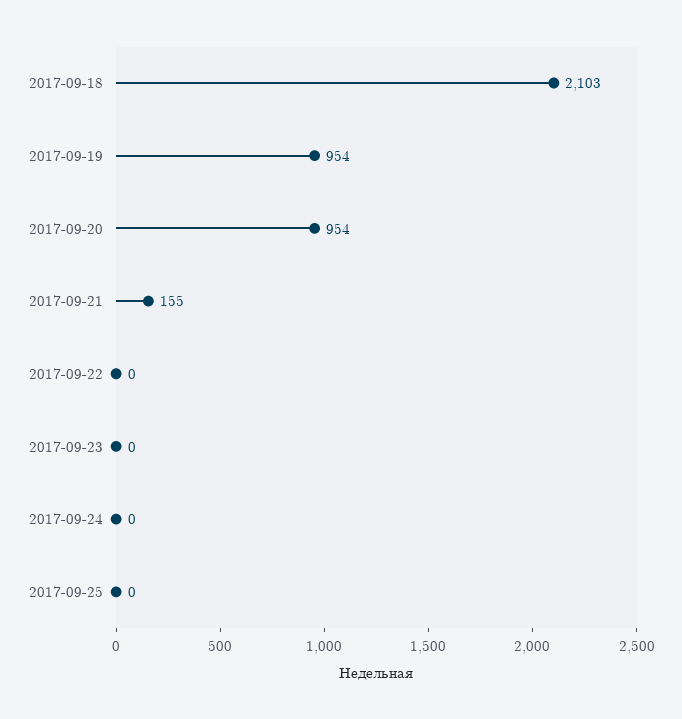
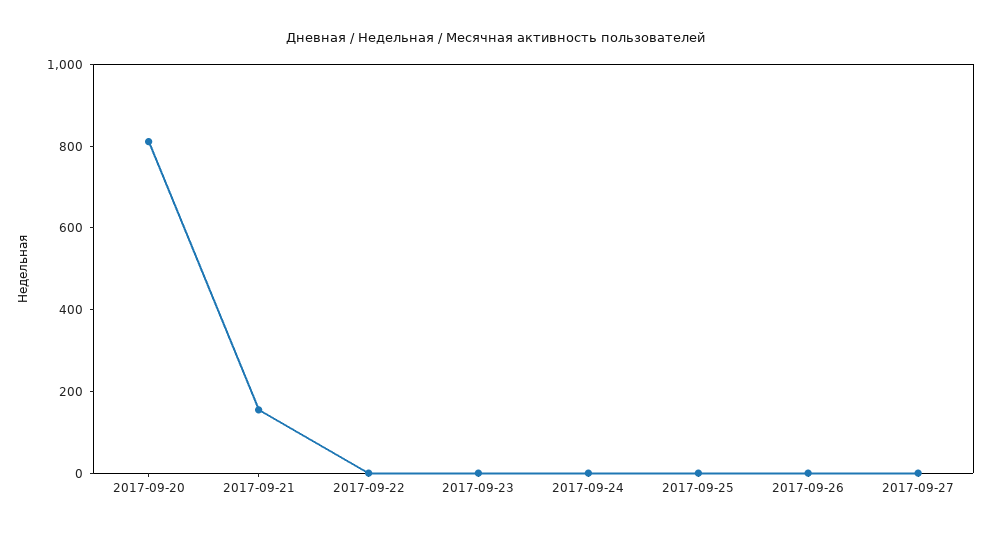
2017-09-18: 2103 -> none
2017-09-19: 954 -> none
2017-09-20: 954 -> 800
2017-09-26: none -> 0
2017-09-27: none -> 0

